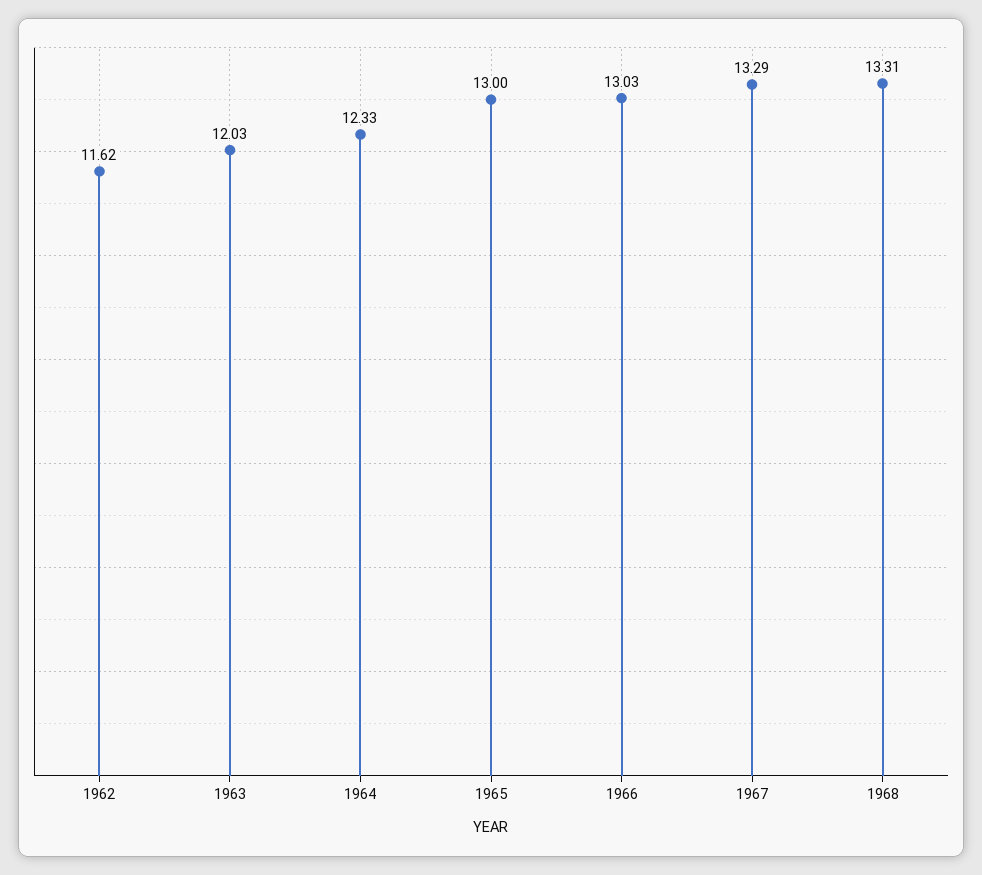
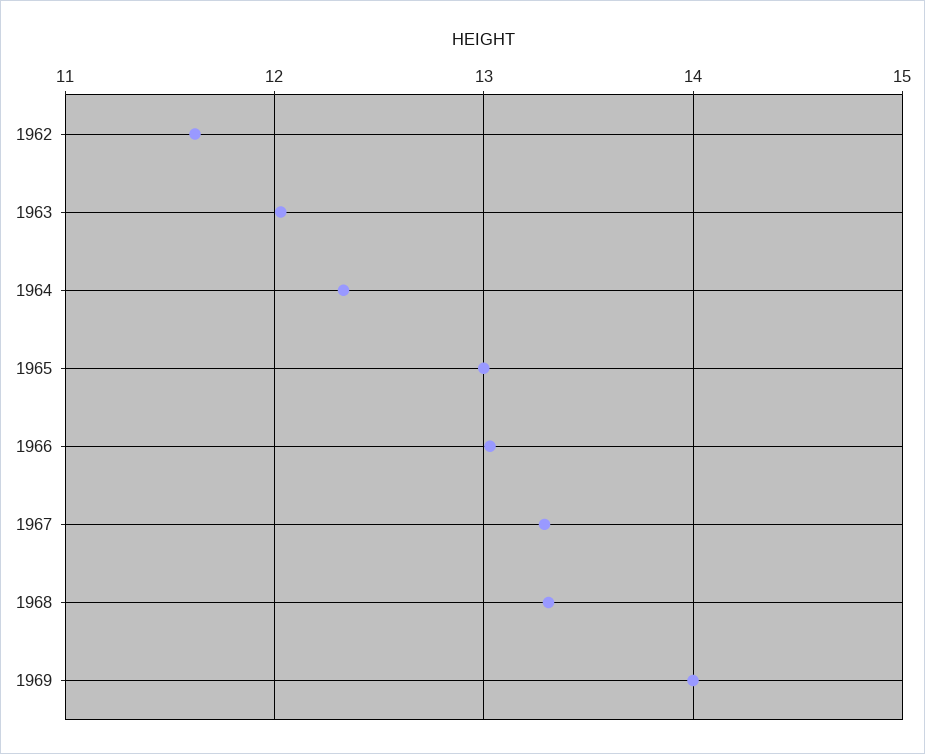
1969: none -> 14

